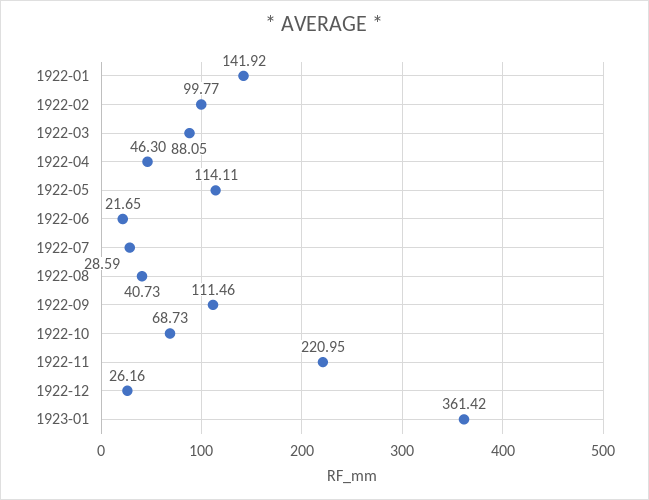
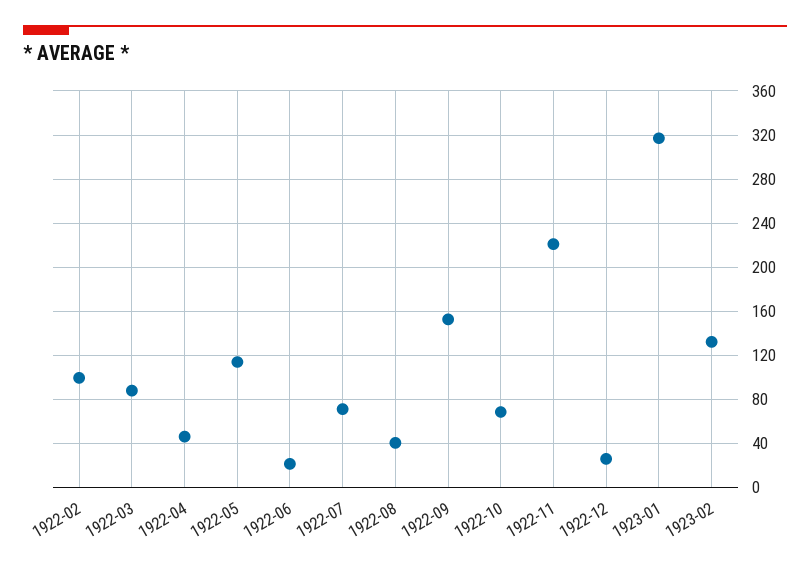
1922-01: 141.92 -> none
1922-07: 28.59 -> 70
1922-09: 111.46 -> 150
1923-01: 361.42 -> 320
1923-02: none -> 130

